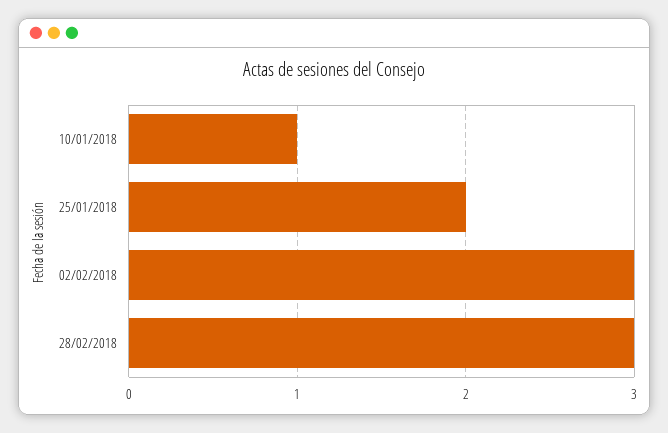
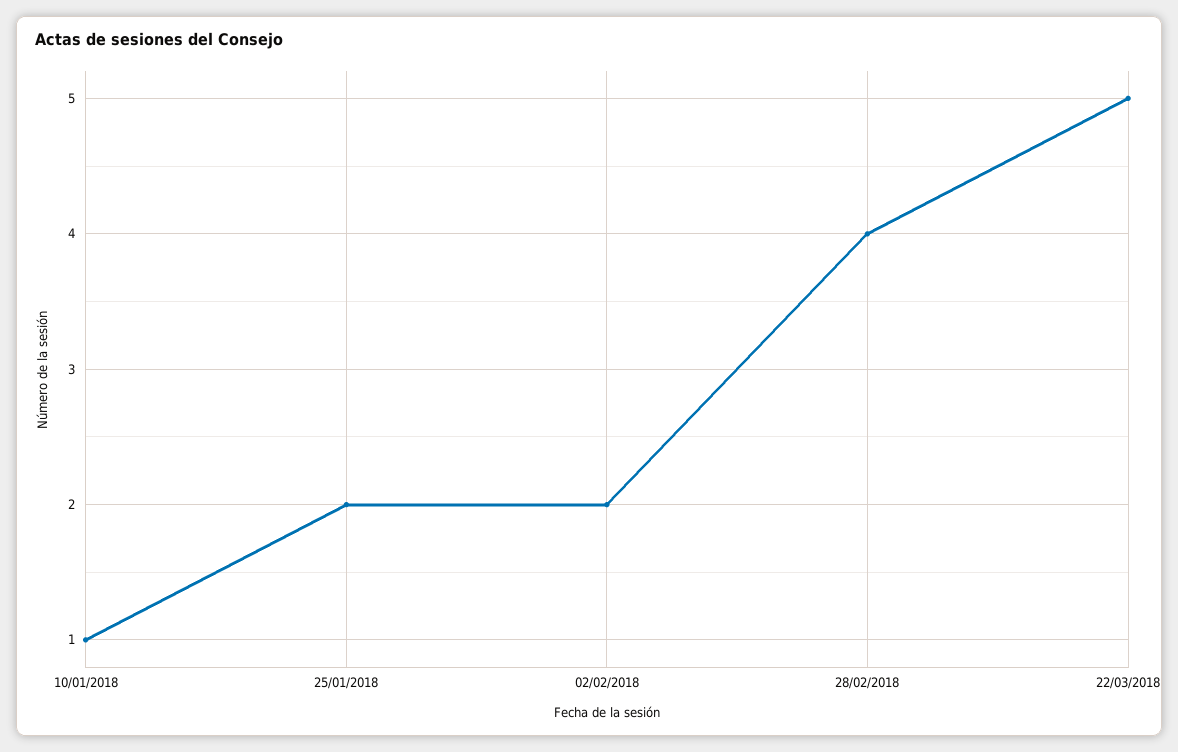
02/02/2018: 3 -> 2
28/02/2018: 3 -> 4
22/03/2018: none -> 5

